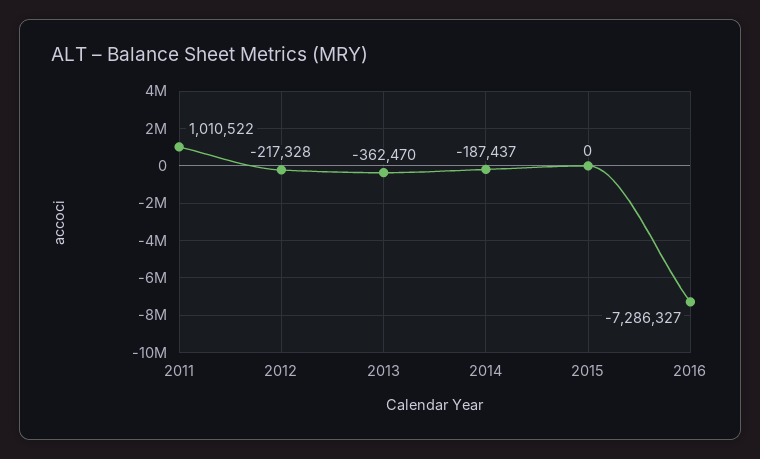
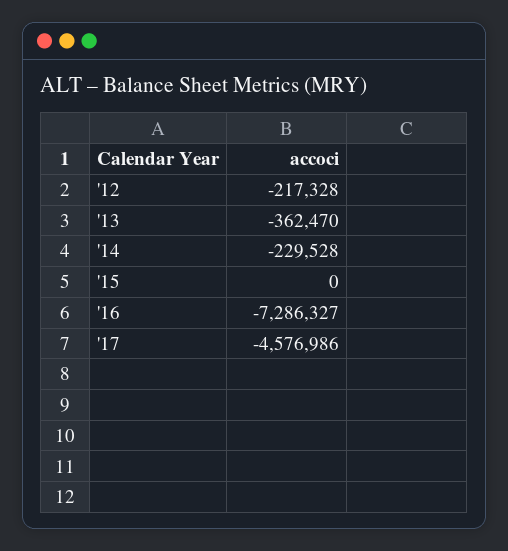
2011: 1010522 -> none
2014: -187437 -> -229528
'17: none -> -4576986

